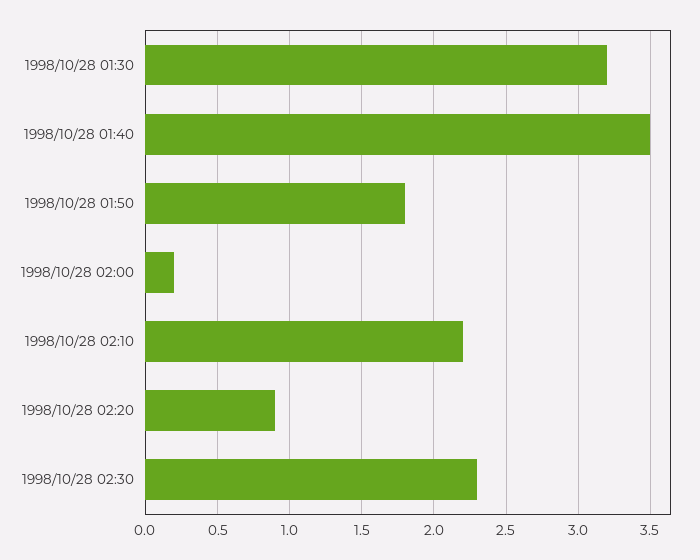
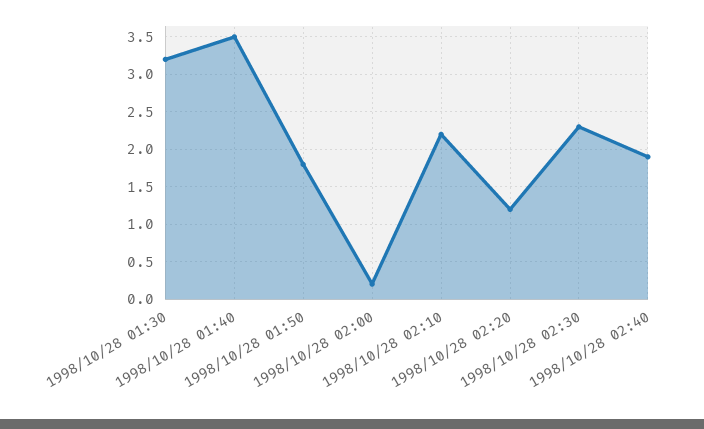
1998/10/28 02:20: 0.9 -> 1.2
1998/10/28 02:40: none -> 1.9

